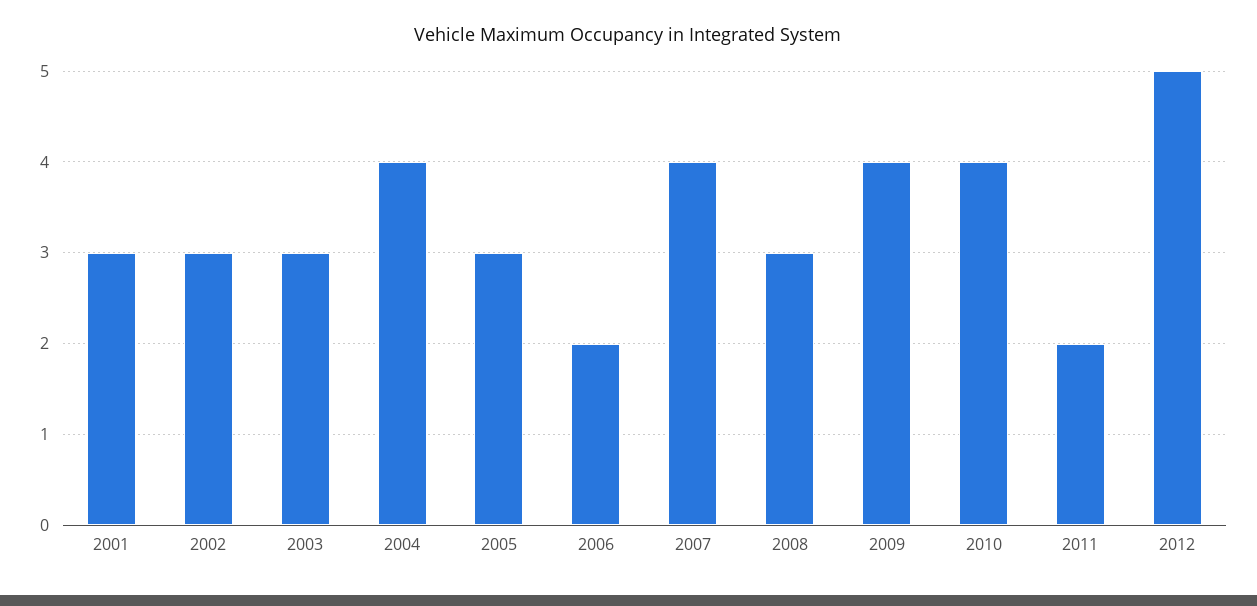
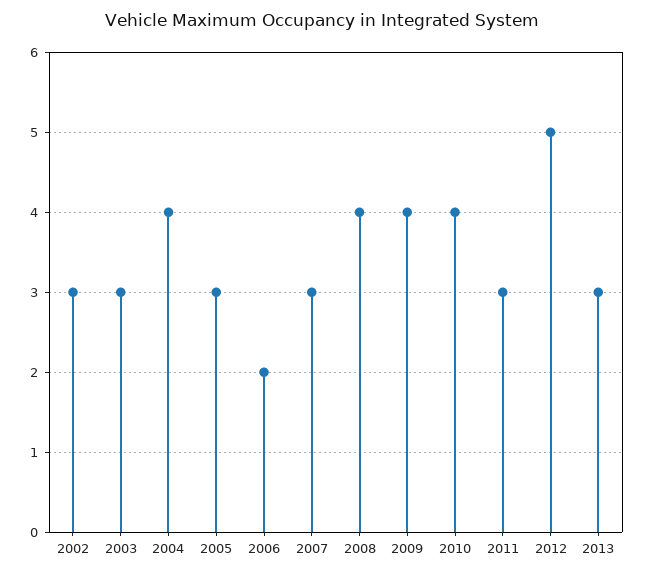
2001: 3 -> none
2007: 4 -> 3
2008: 3 -> 4
2011: 2 -> 3
2013: none -> 3

